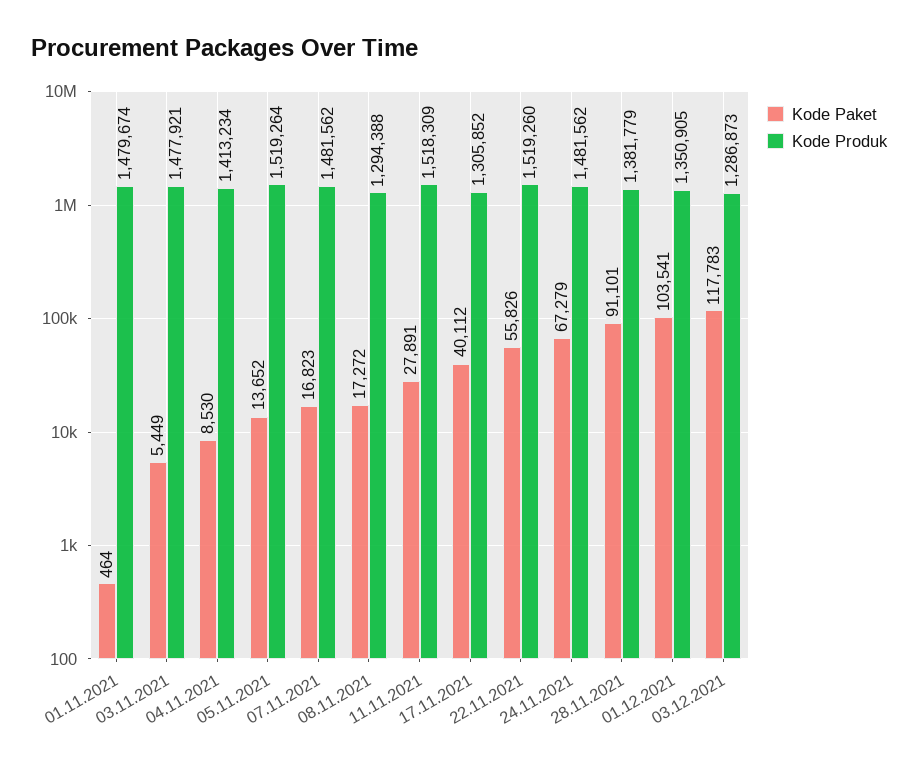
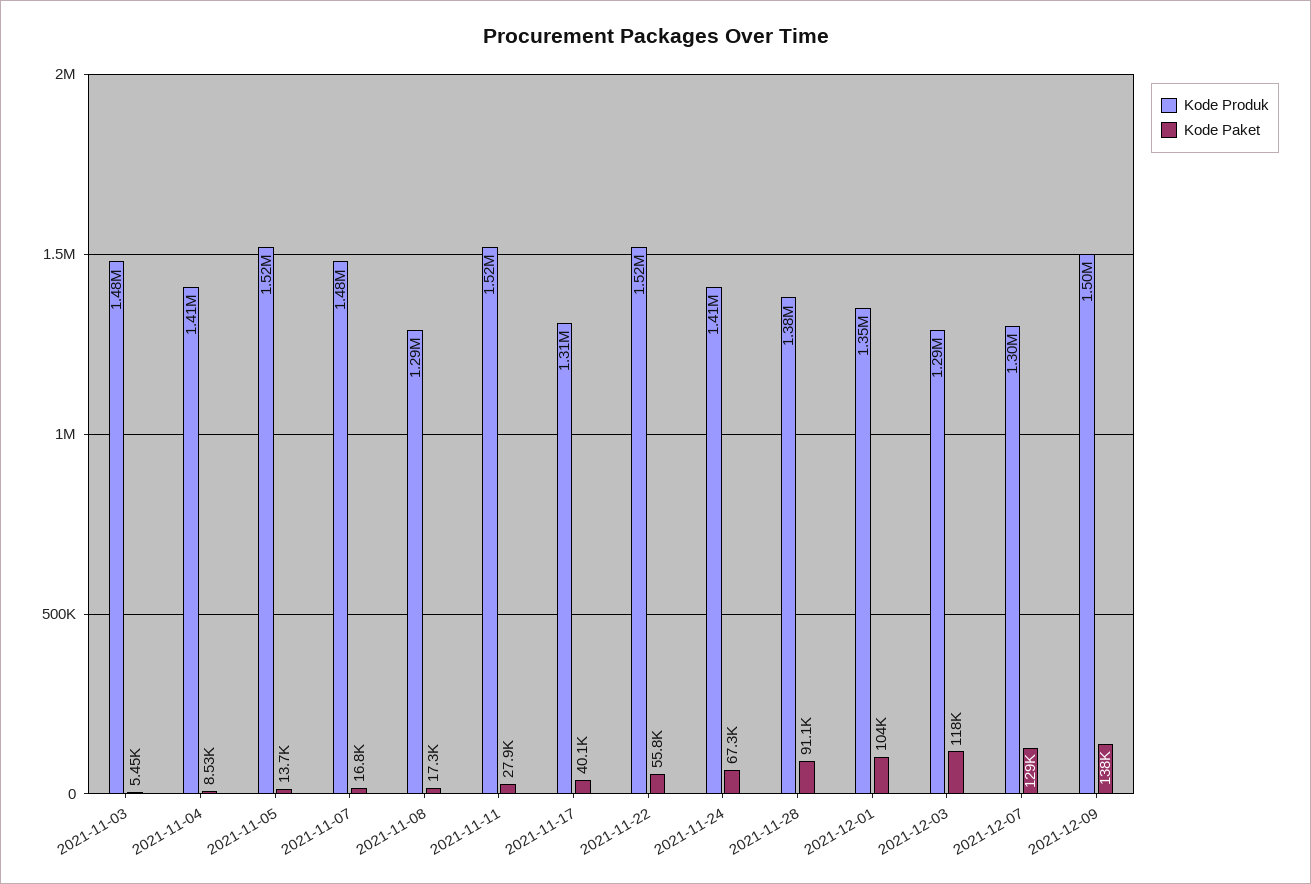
Kode Paket, 01.11.2021: 464 -> none
Kode Produk, 01.11.2021: 1479674 -> none
Kode Produk, 24.11.2021: 1481562 -> 1410000
Kode Produk, 2021-12-07: none -> 1300000
Kode Paket, 2021-12-07: none -> 129000
Kode Produk, 2021-12-09: none -> 1500000
Kode Paket, 2021-12-09: none -> 138000

